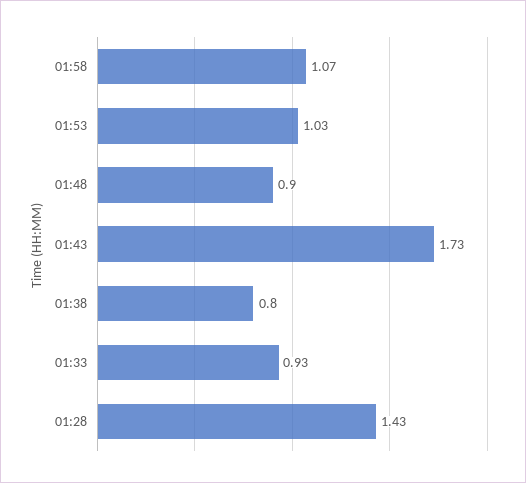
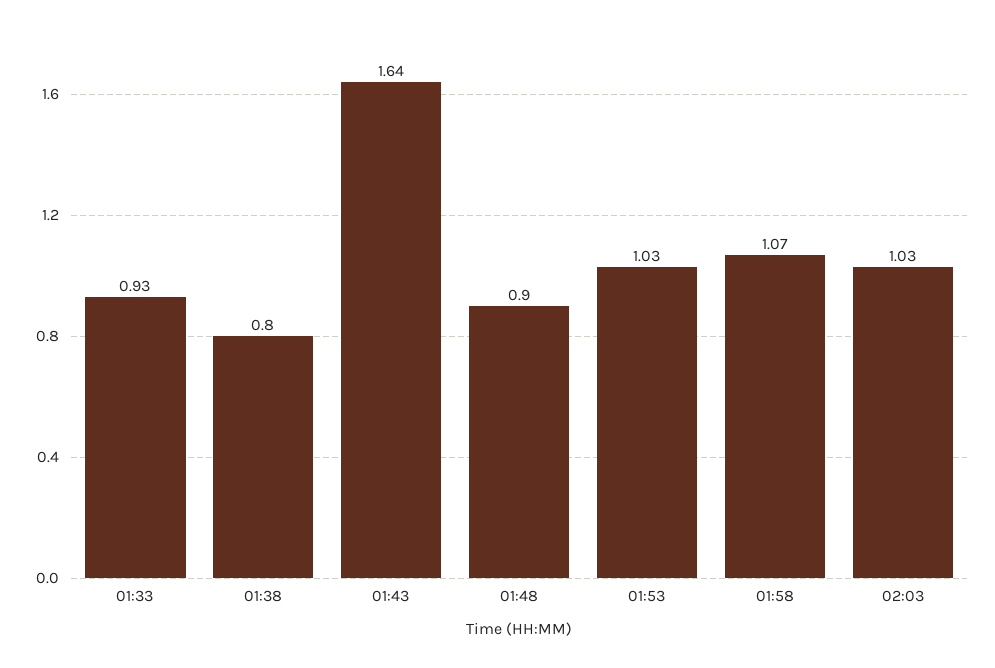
01:43: 1.73 -> 1.64
01:28: 1.43 -> none
02:03: none -> 1.03

